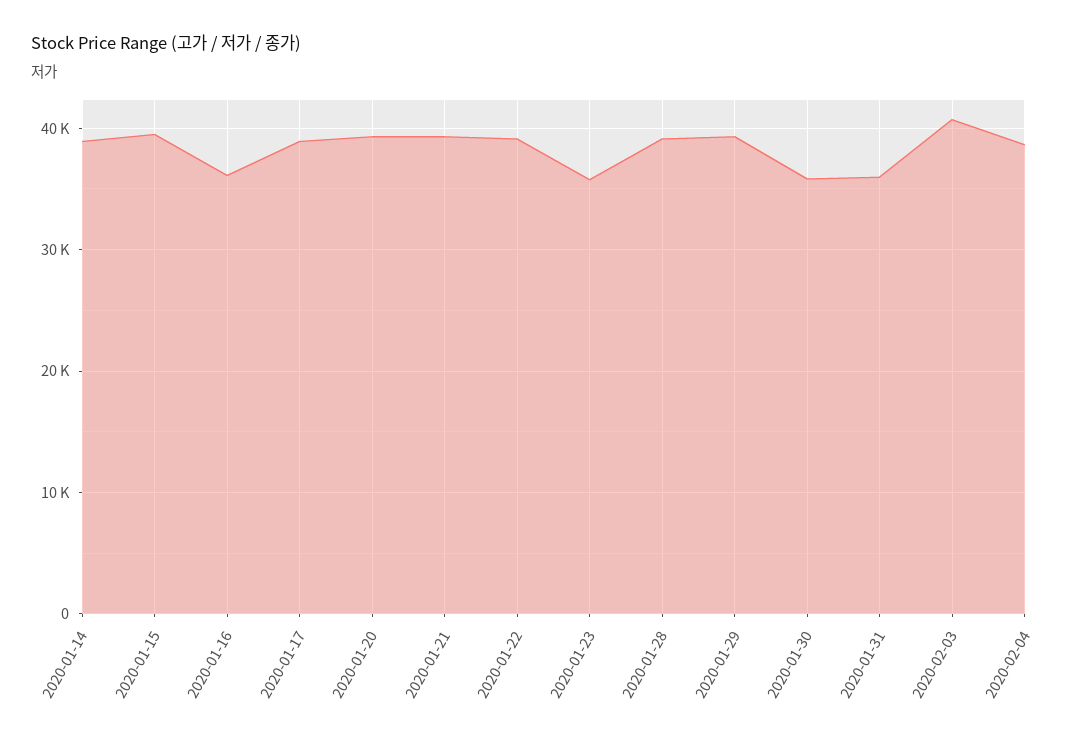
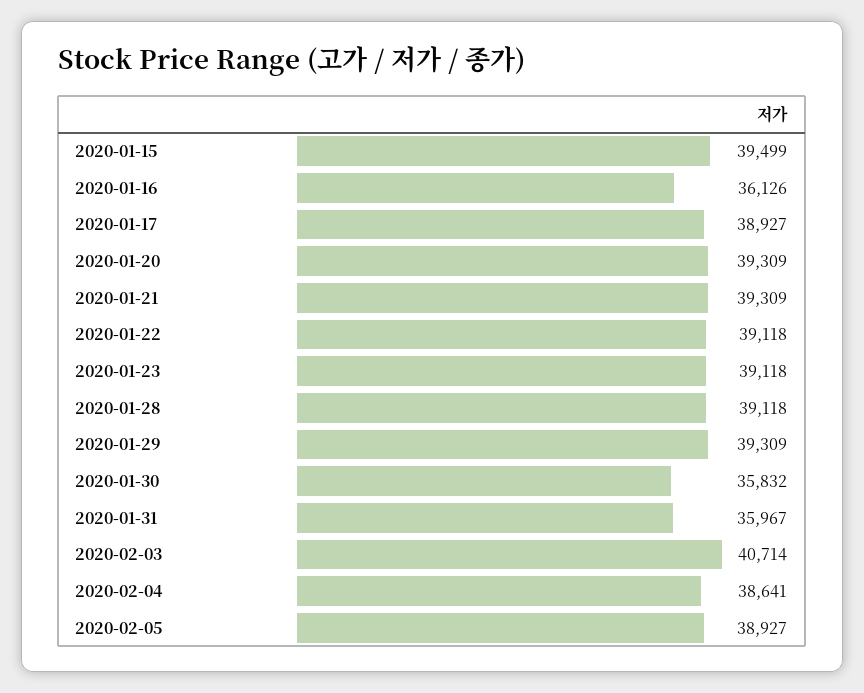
2020-01-14: 39000 -> none
2020-01-23: 36000 -> 39118
2020-02-05: none -> 38927

